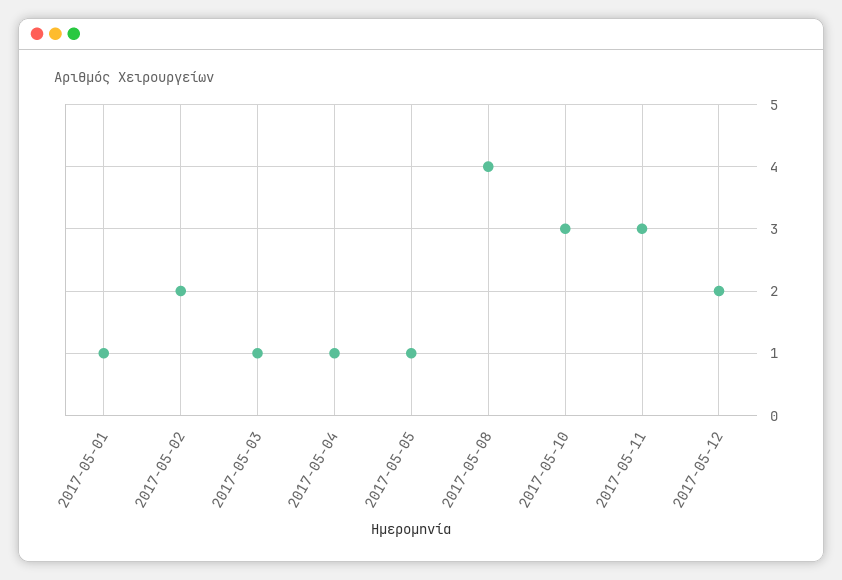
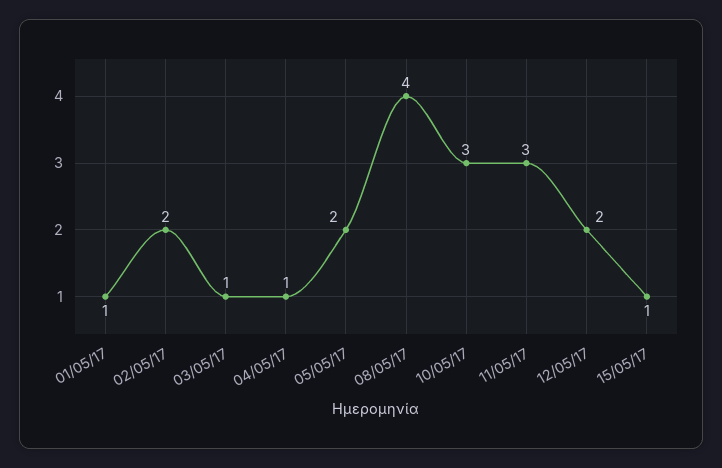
2017-05-05: 1 -> 2
15/05/17: none -> 1

